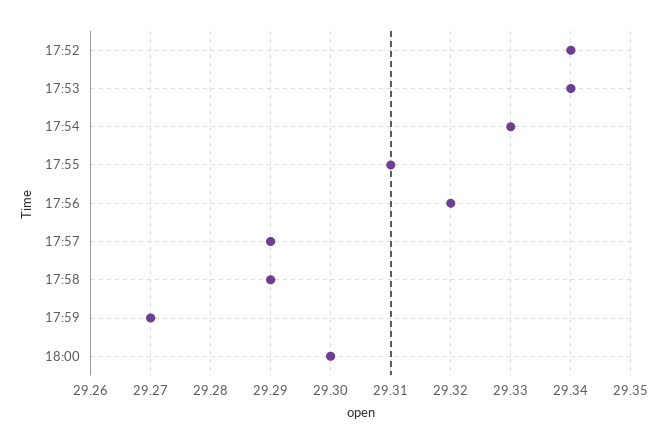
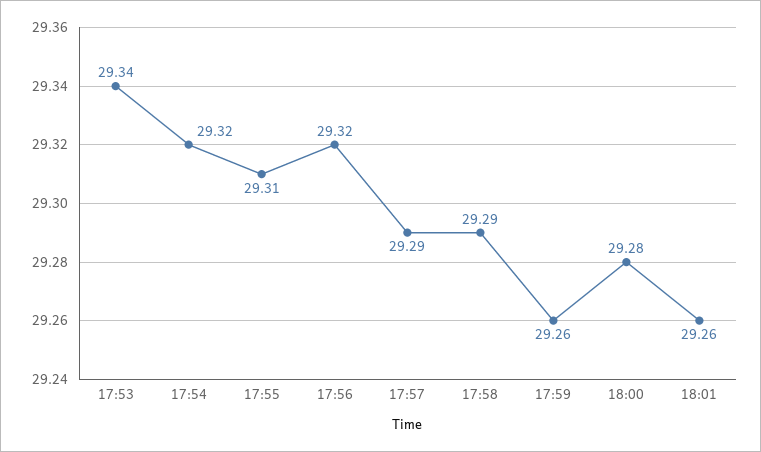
17:52: 29.34 -> none
17:54: 29.33 -> 29.32
17:59: 29.27 -> 29.26
18:00: 29.3 -> 29.28
18:01: none -> 29.26

